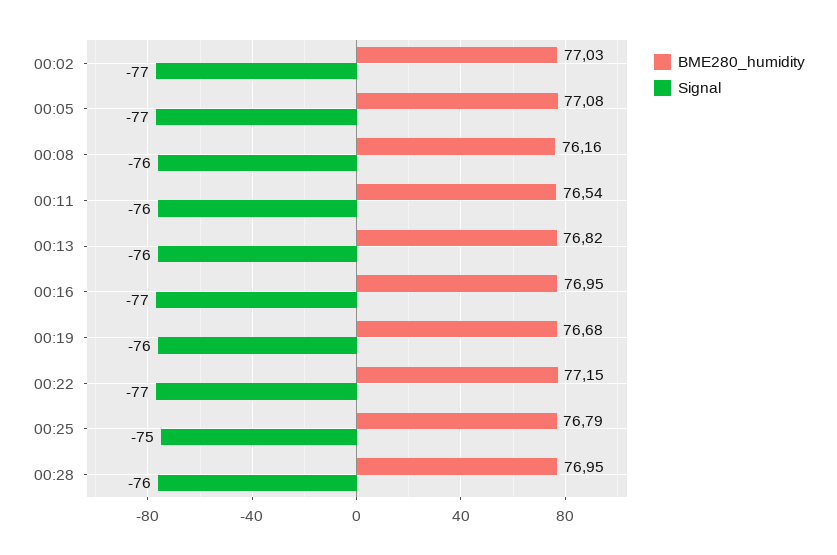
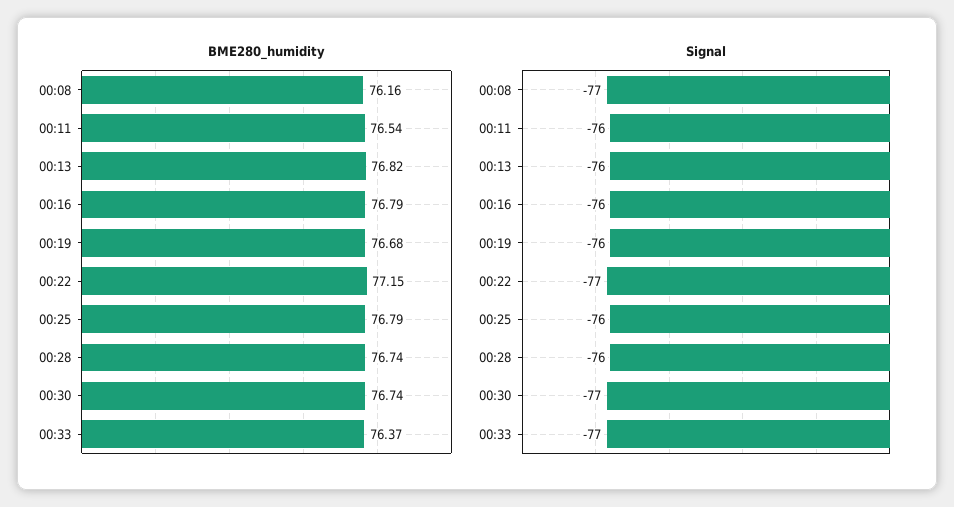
BME280_humidity, 00:02: 77.03 -> none
Signal, 00:02: -77 -> none
BME280_humidity, 00:05: 77.08 -> none
Signal, 00:05: -77 -> none
Signal, 00:08: -76 -> -77
BME280_humidity, 00:16: 76.95 -> 76.79
Signal, 00:16: -77 -> -76
Signal, 00:25: -75 -> -76
BME280_humidity, 00:28: 76.95 -> 76.74
BME280_humidity, 00:30: none -> 76.74
BME280_humidity, 00:33: none -> 76.37
Signal, 00:30: none -> -77
Signal, 00:33: none -> -77

